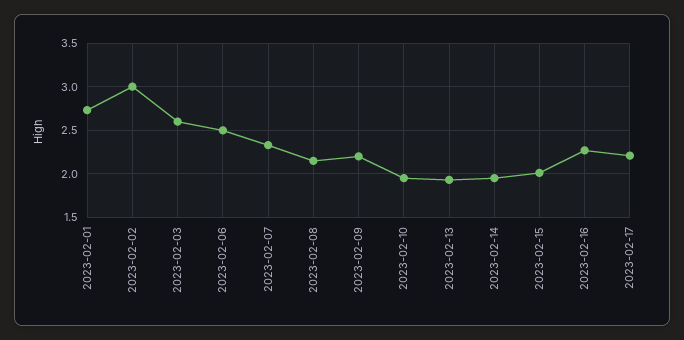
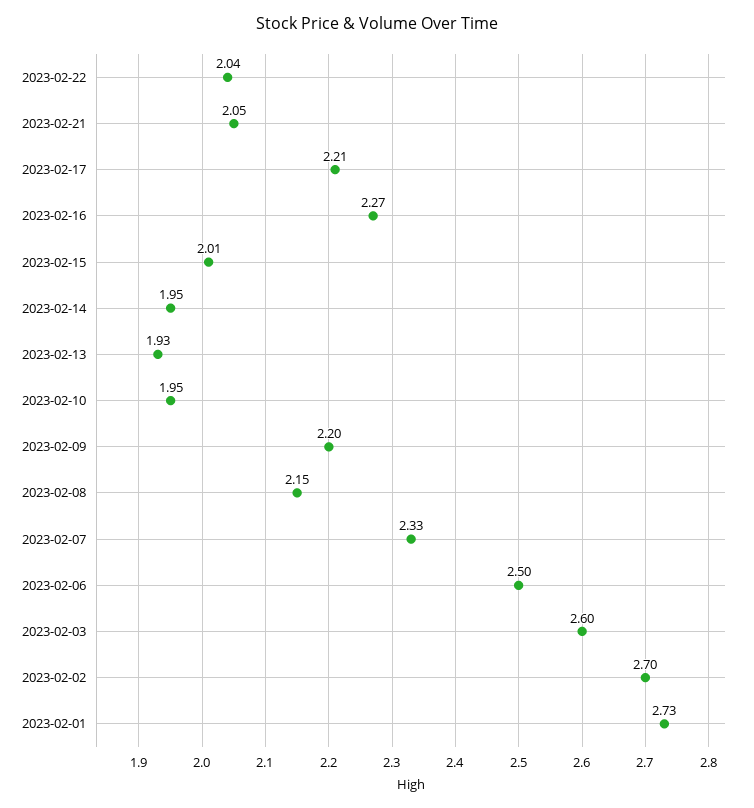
2023-02-02: 3 -> 2.7
2023-02-22: none -> 2.04
2023-02-21: none -> 2.05

